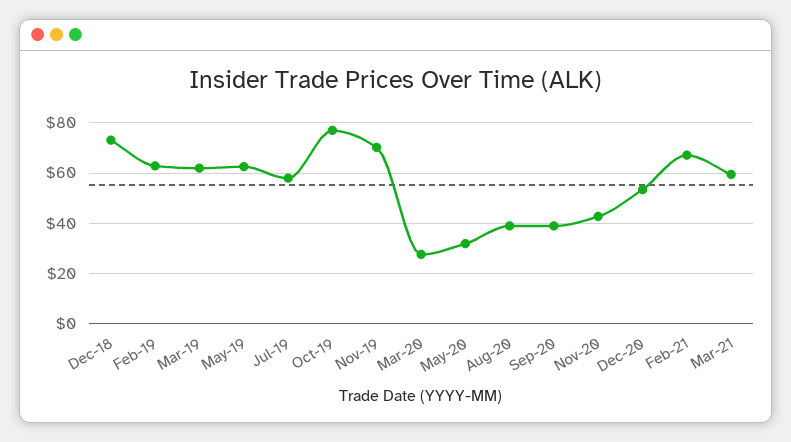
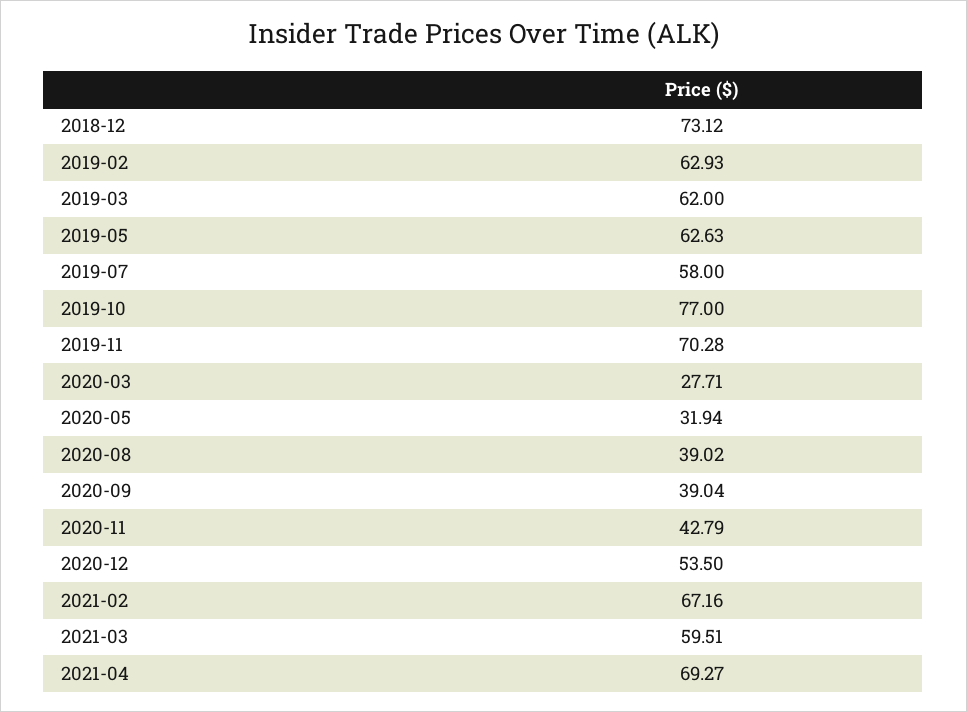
2021-04: none -> 69.27

